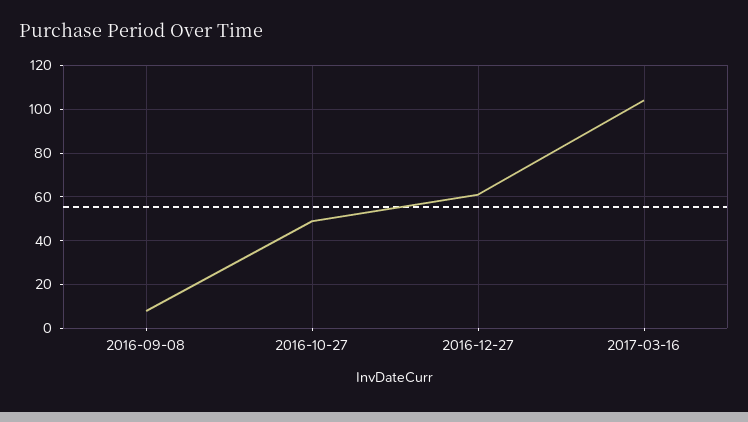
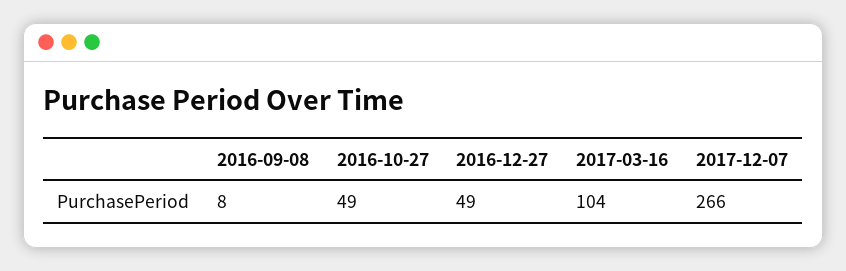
2016-12-27: 60 -> 49
2017-12-07: none -> 266

